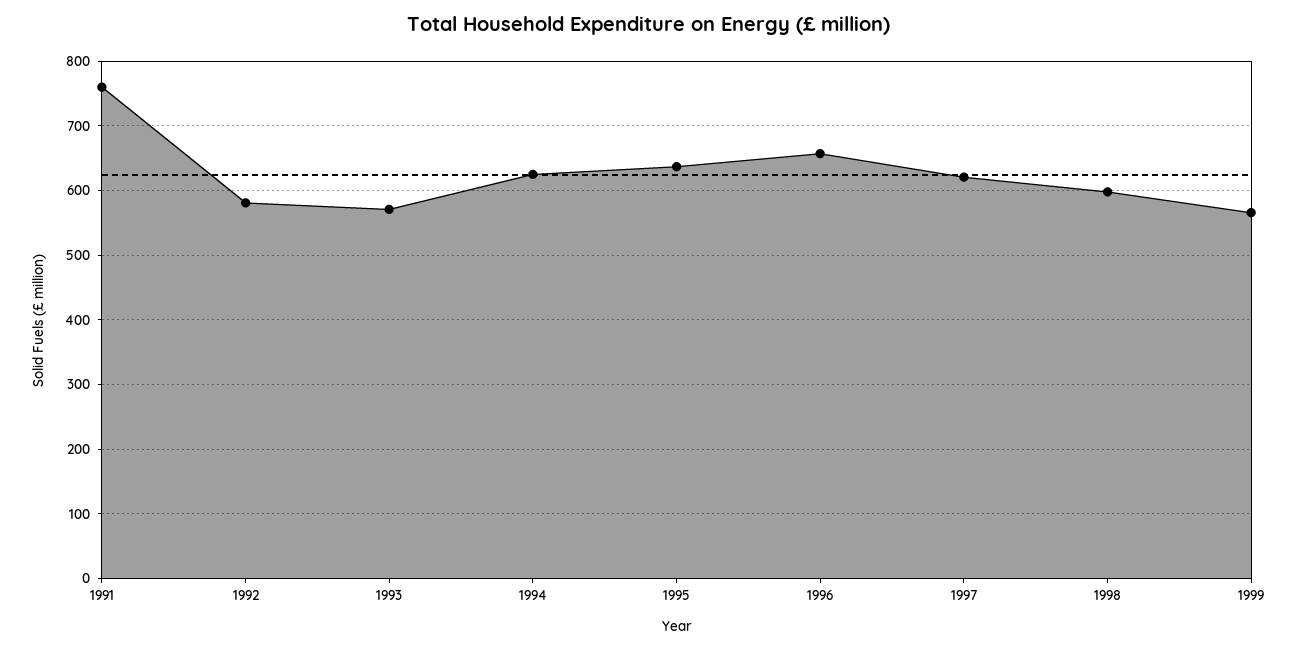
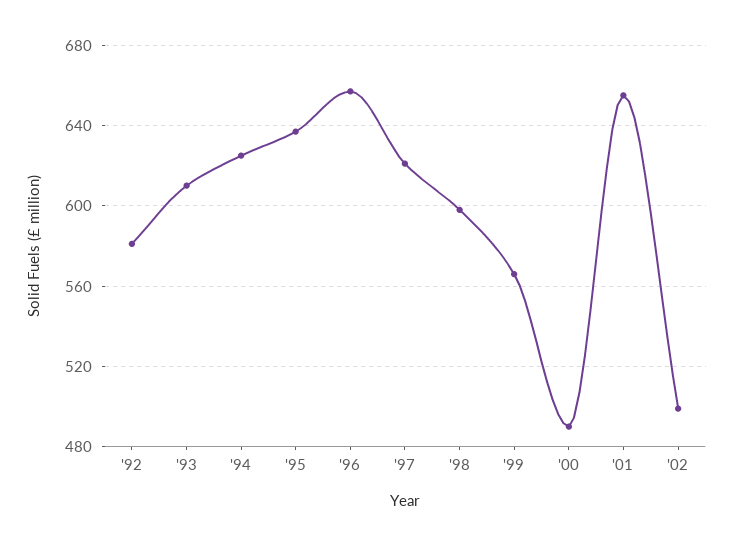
1991: 760 -> none
1993: 570 -> 610
'00: none -> 490
'01: none -> 655
'02: none -> 500

